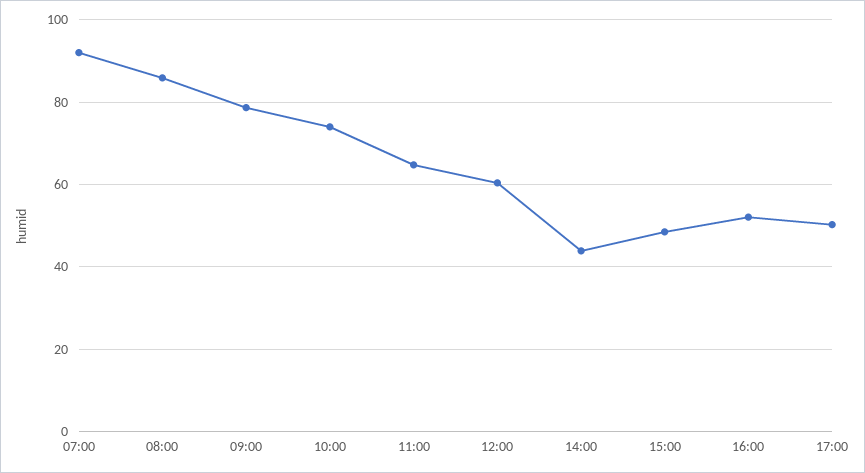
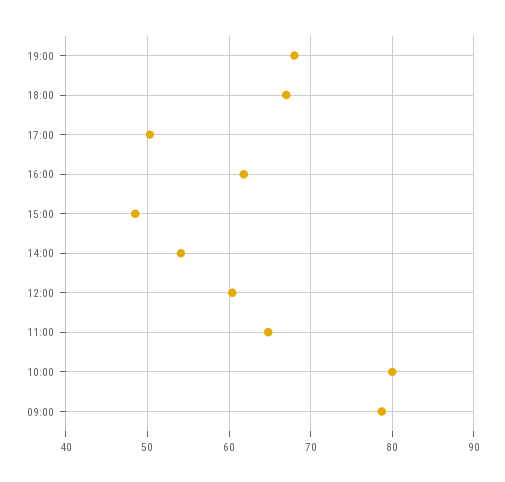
07:00: 92 -> none
08:00: 86 -> none
10:00: 74 -> 80
14:00: 44 -> 54
16:00: 52 -> 62
19:00: none -> 68
18:00: none -> 67

